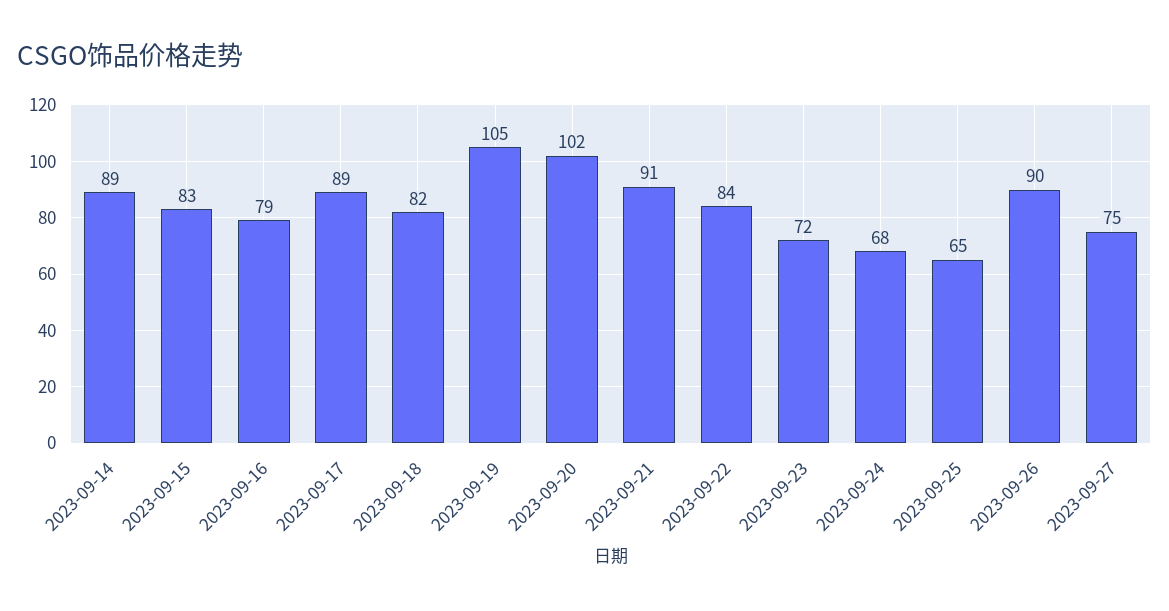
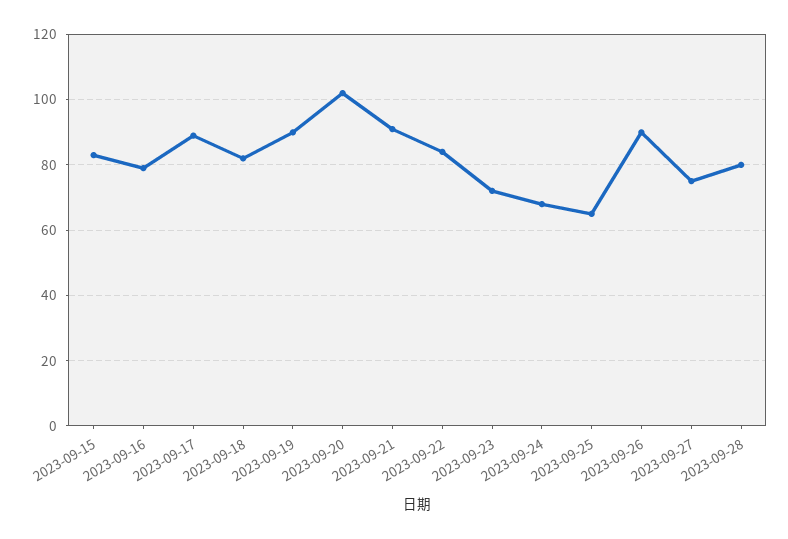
2023-09-14: 89 -> none
2023-09-19: 105 -> 90
2023-09-28: none -> 80

